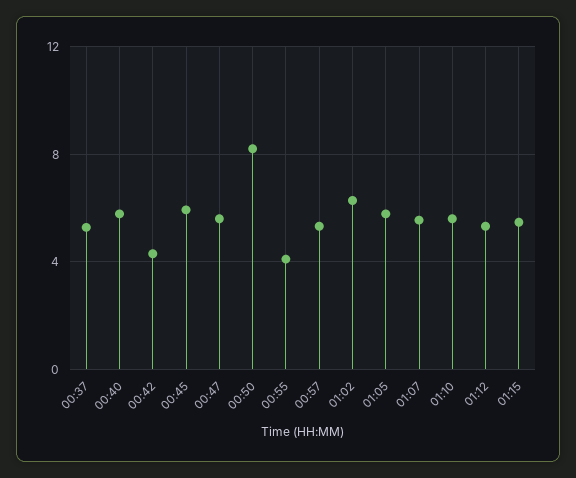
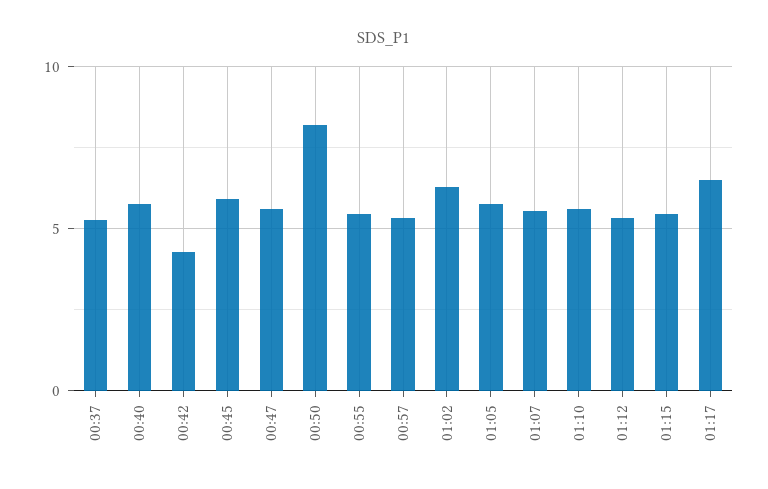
00:55: 4 -> 5.5
01:17: none -> 6.5

